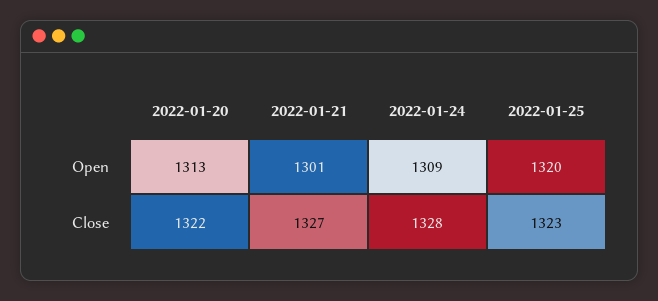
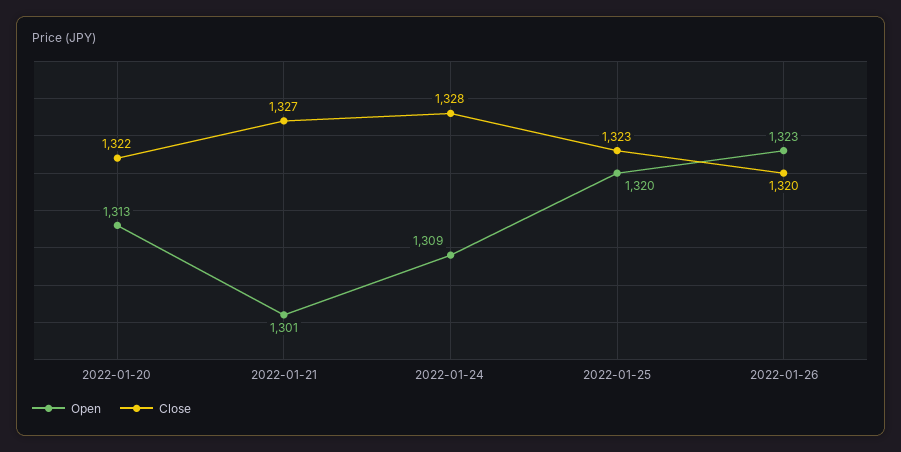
Open, 2022-01-26: none -> 1323
Close, 2022-01-26: none -> 1320

